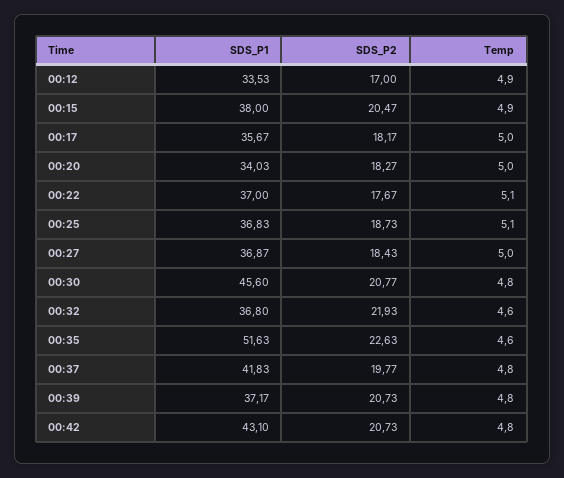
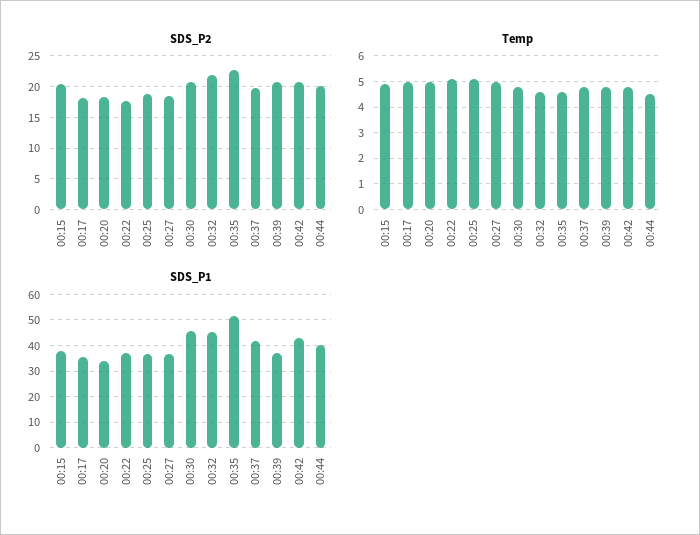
SDS_P1, 00:12: 33.53 -> none
SDS_P2, 00:12: 17 -> none
Temp, 00:12: 4.9 -> none
SDS_P1, 00:32: 36.8 -> 45
SDS_P2, 00:44: none -> 20
Temp, 00:44: none -> 4.5
SDS_P1, 00:44: none -> 40

